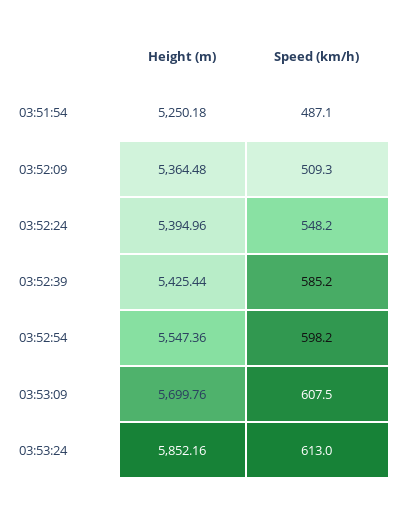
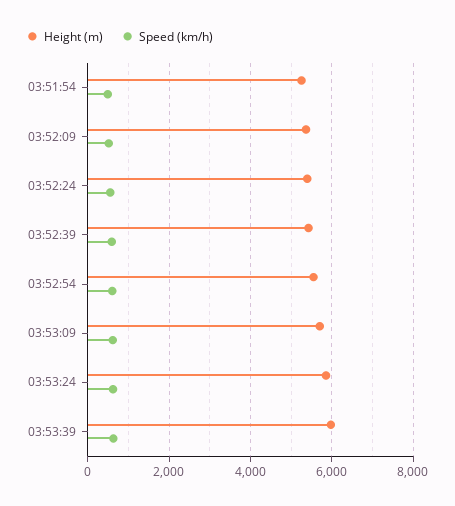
Height (m), 03:53:39: none -> 6000
Speed (km/h), 03:53:39: none -> 600

